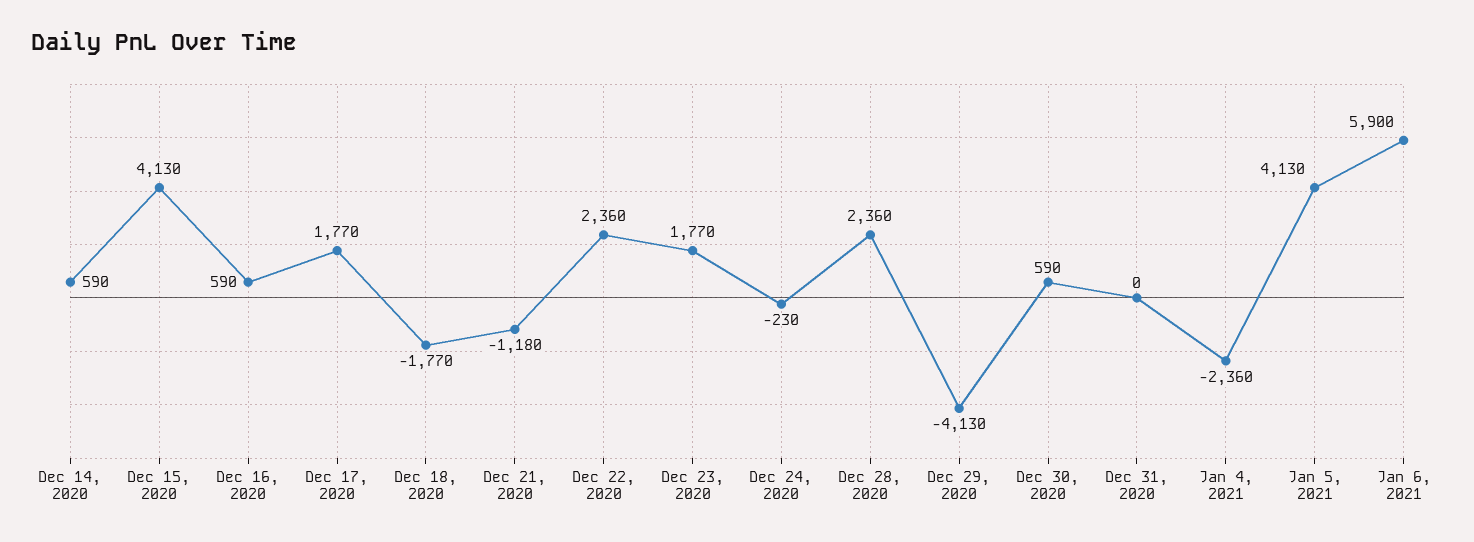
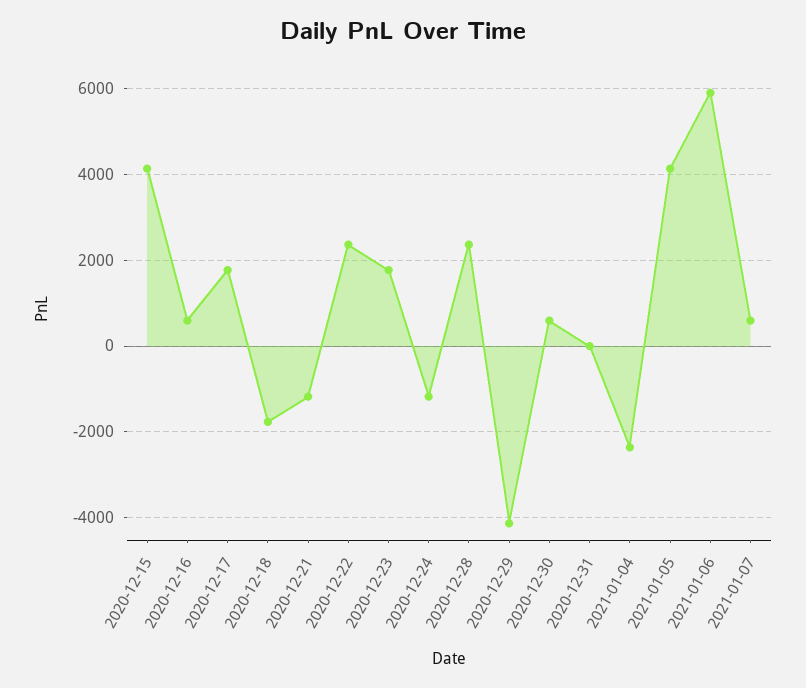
Dec 14, 2020: 590 -> none
Dec 24, 2020: -230 -> -1200
2021-01-07: none -> 600

